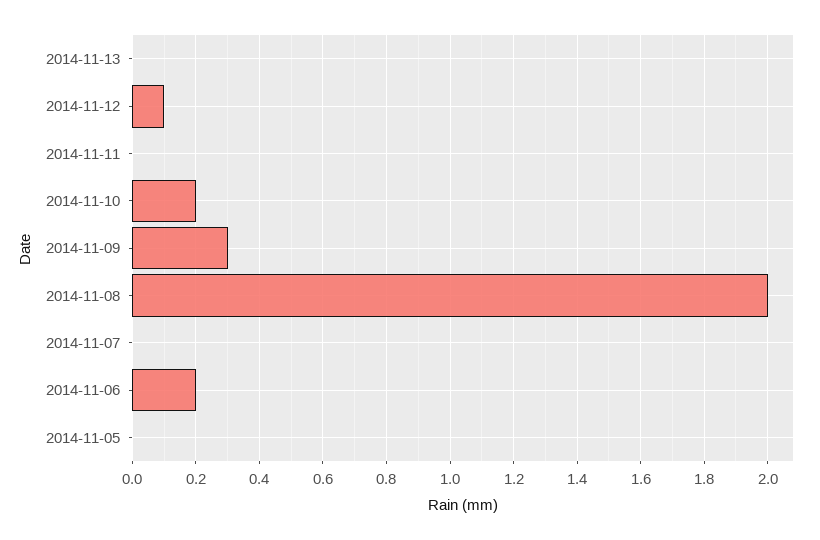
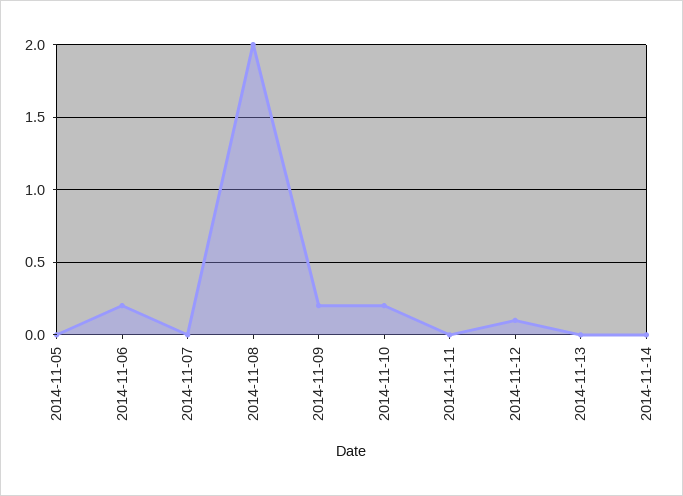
2014-11-09: 0.3 -> 0.2
2014-11-14: none -> 0

